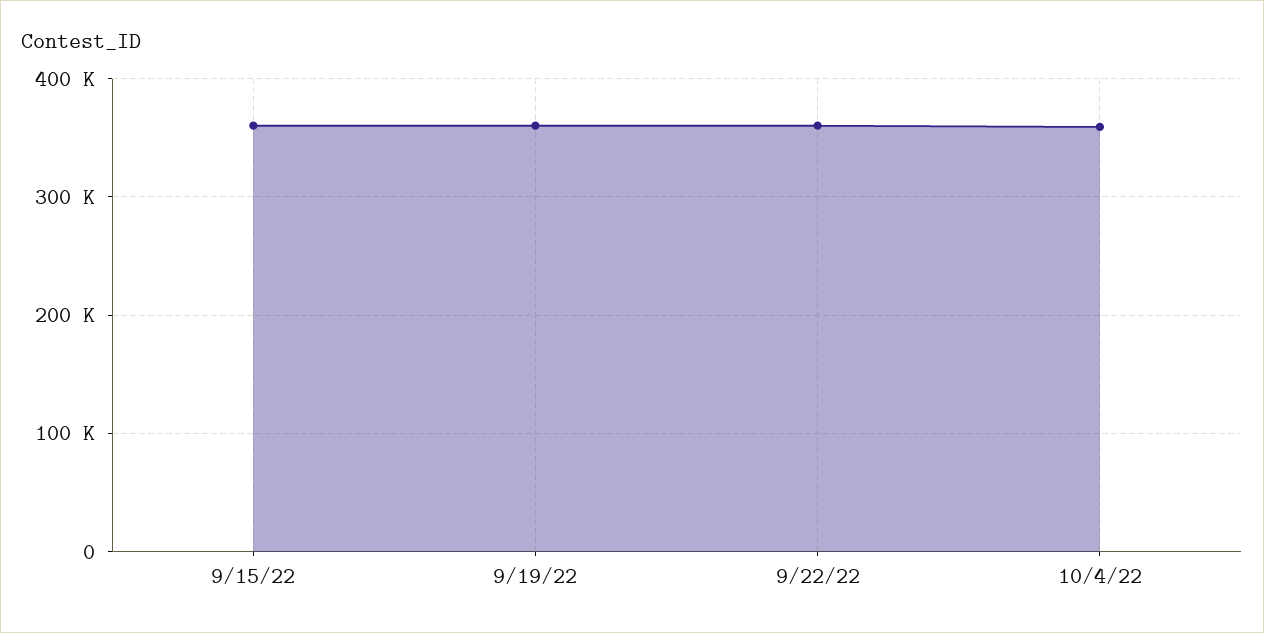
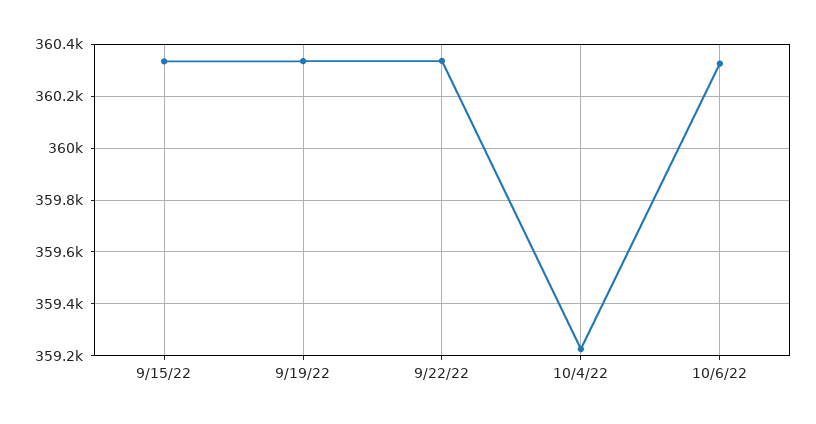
10/6/22: none -> 360325

